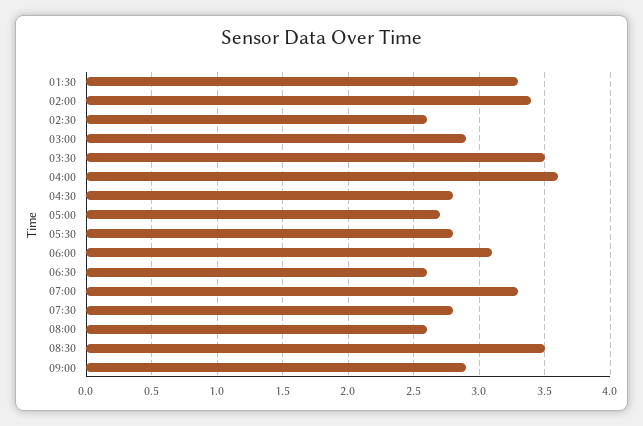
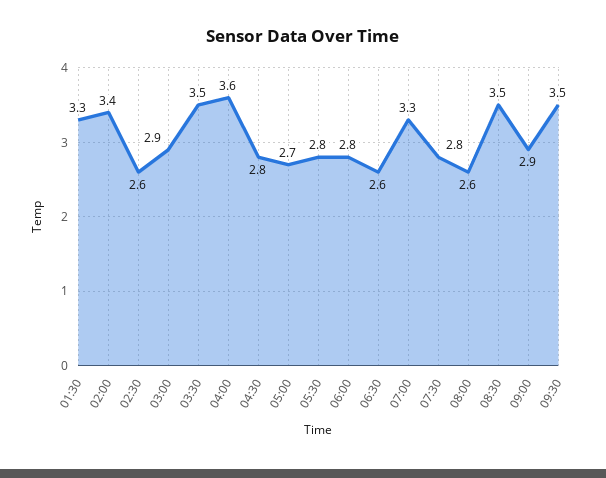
06:00: 3.1 -> 2.8
09:30: none -> 3.5

